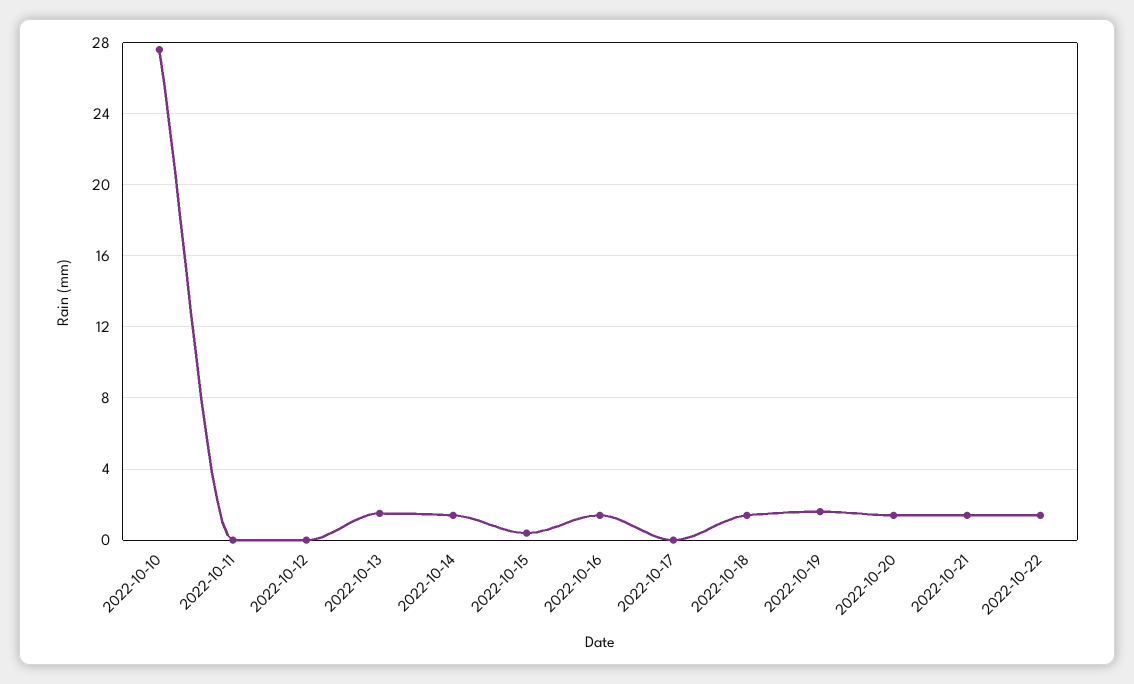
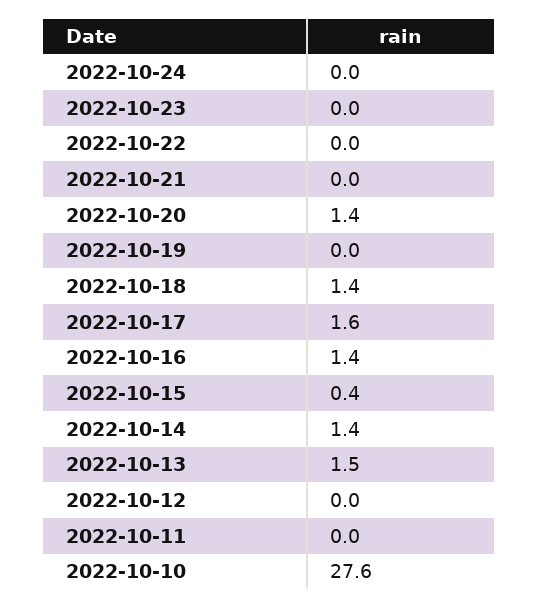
2022-10-17: 0 -> 1.6
2022-10-19: 1.5 -> 0
2022-10-21: 1.5 -> 0
2022-10-22: 1.5 -> 0
2022-10-24: none -> 0
2022-10-23: none -> 0

